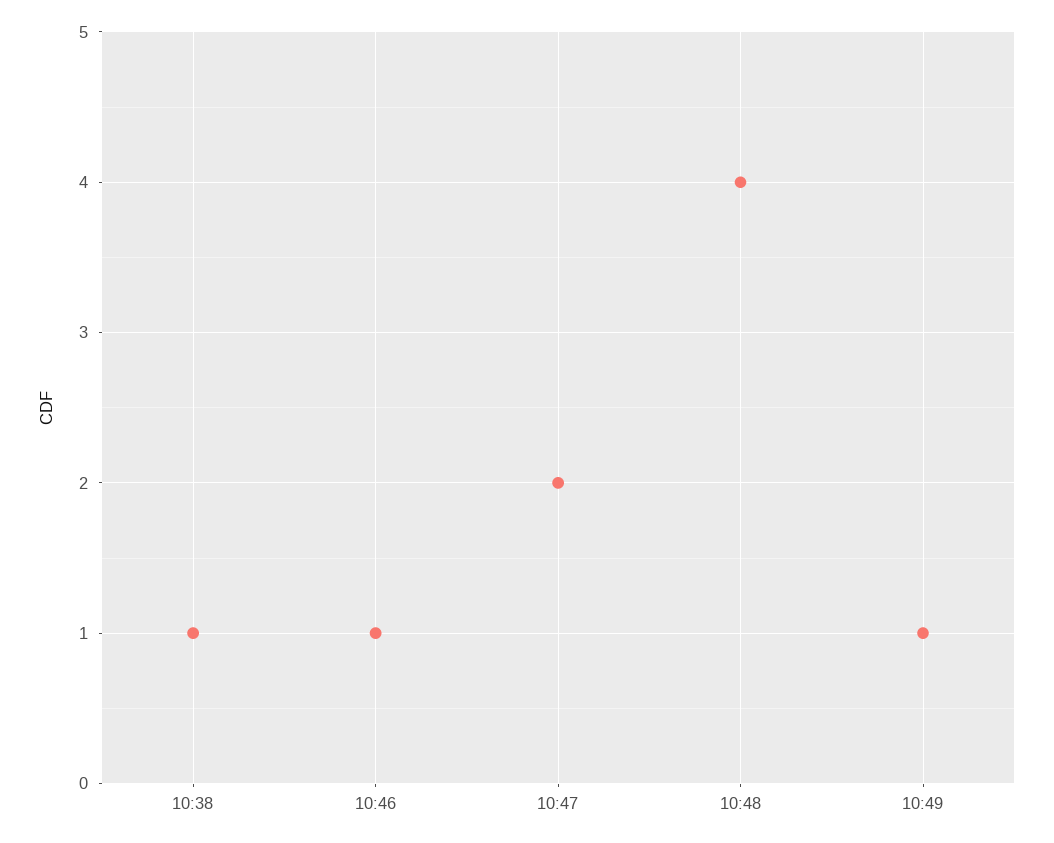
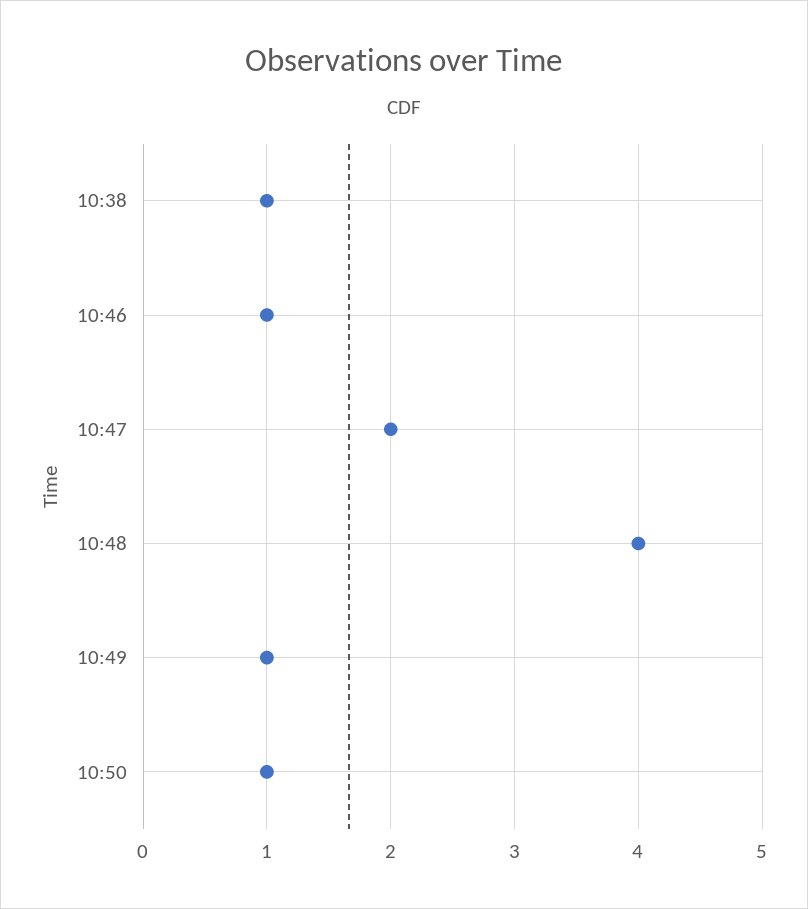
10:50: none -> 1

